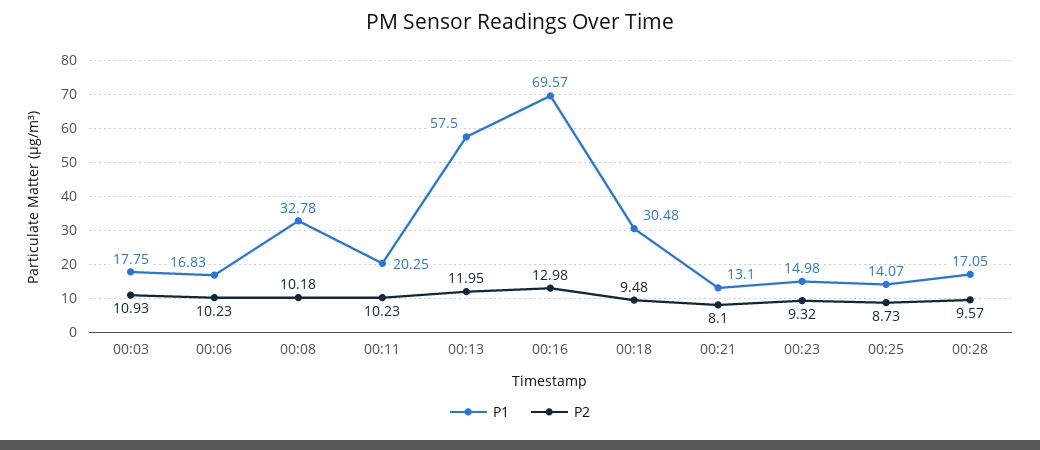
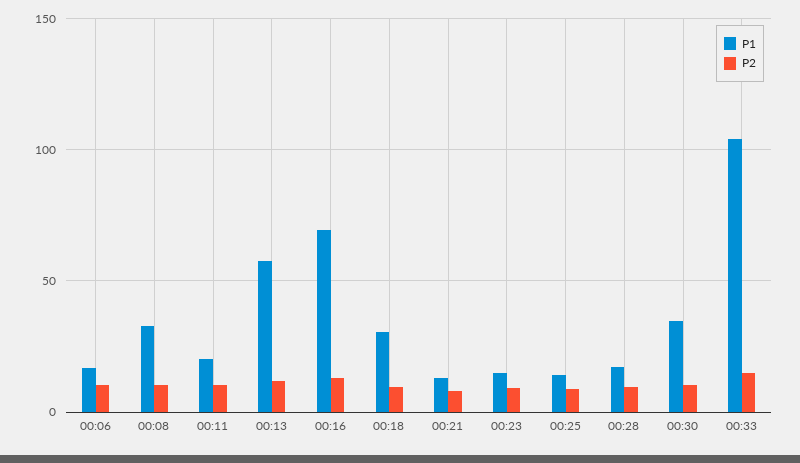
P1, 00:03: 17.75 -> none
P2, 00:03: 10.93 -> none
P1, 00:30: none -> 35
P2, 00:30: none -> 10
P1, 00:33: none -> 105
P2, 00:33: none -> 15

